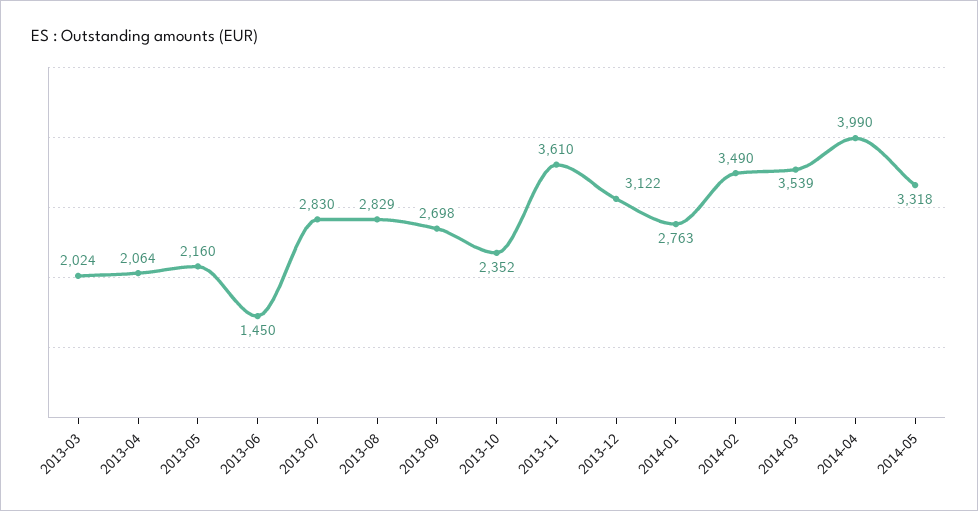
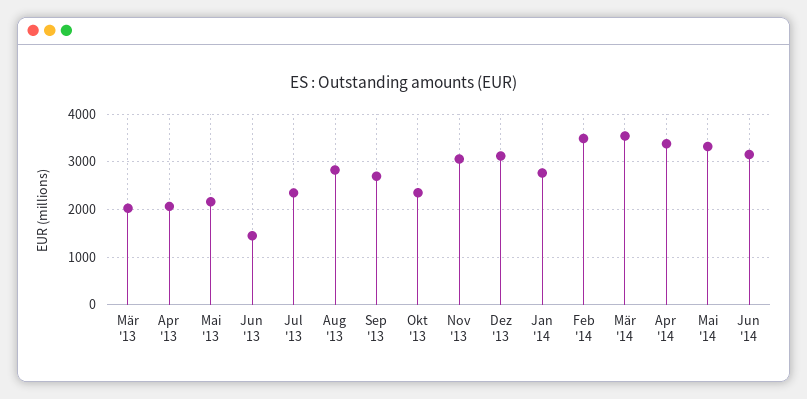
2013-07: 2830 -> 2400
2013-11: 3610 -> 3000
2014-04: 3990 -> 3400
Jun '14: none -> 3200

